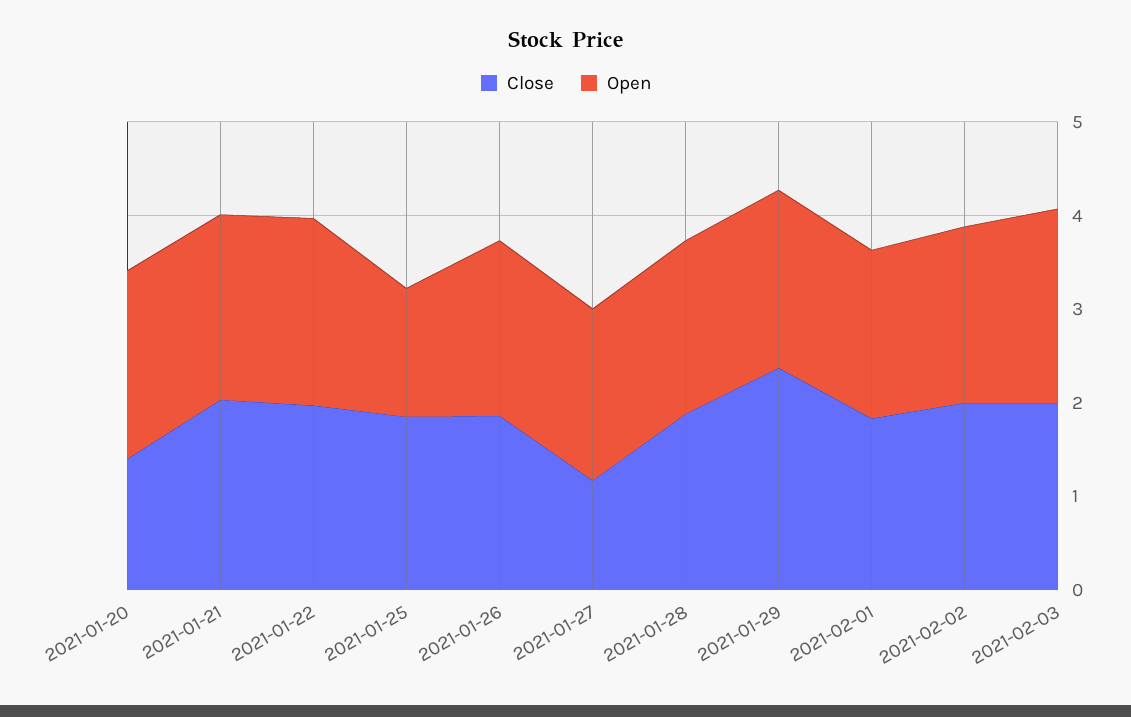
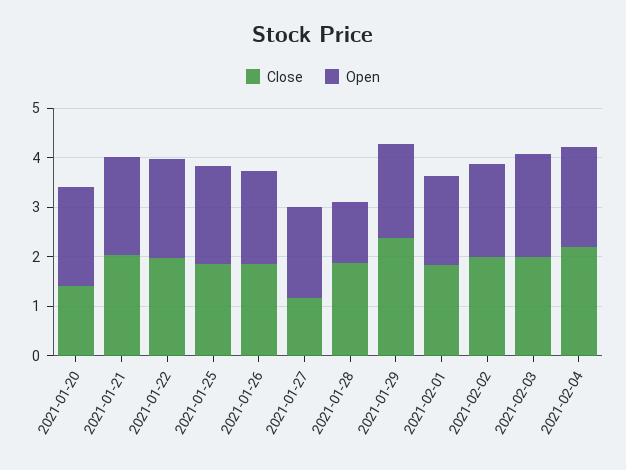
Open, 2021-01-25: 1.4 -> 2
Open, 2021-01-28: 1.8 -> 1.2
Close, 2021-02-04: none -> 2.2
Open, 2021-02-04: none -> 2

